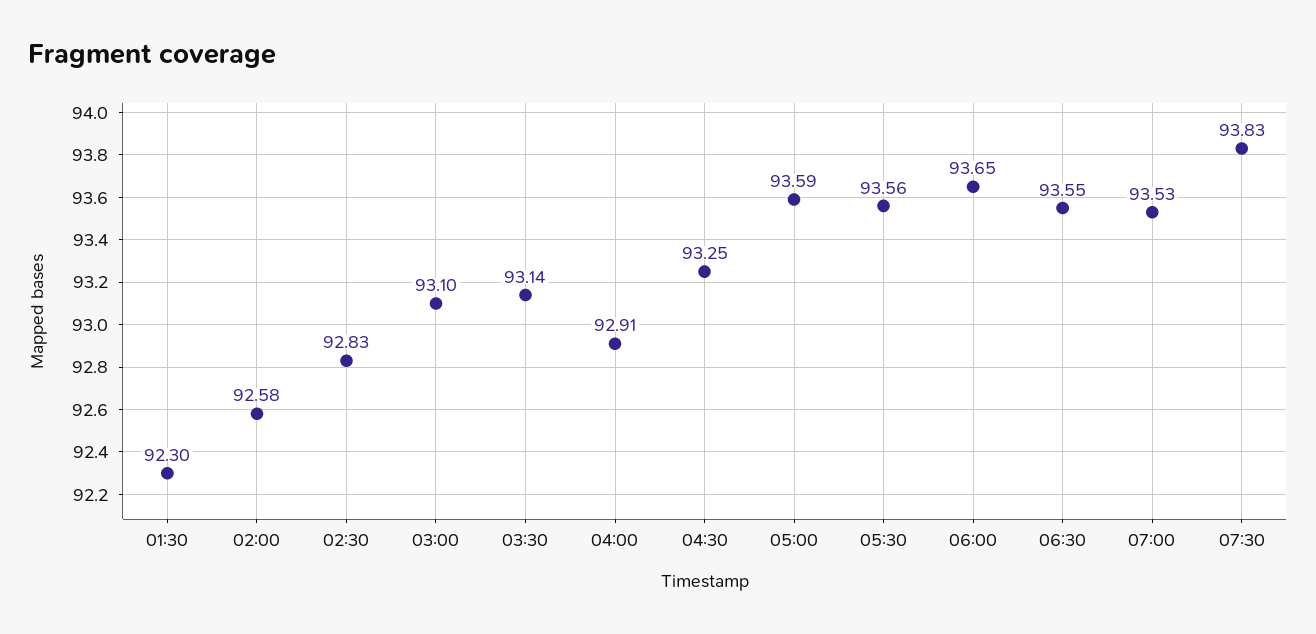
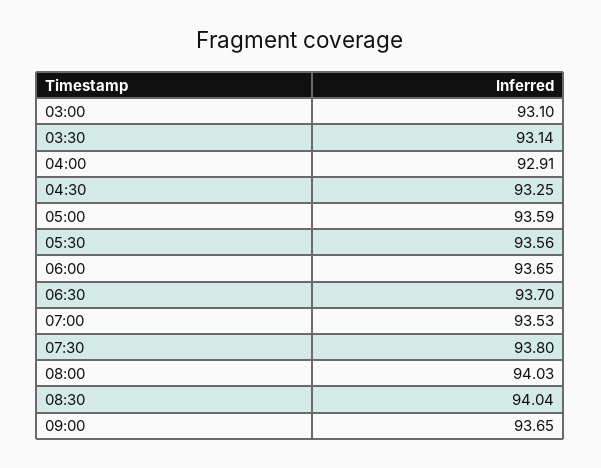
01:30: 92.3 -> none
02:00: 92.58 -> none
02:30: 92.83 -> none
06:30: 93.55 -> 93.7
07:30: 93.83 -> 93.8
08:00: none -> 94.03
08:30: none -> 94.04
09:00: none -> 93.65

